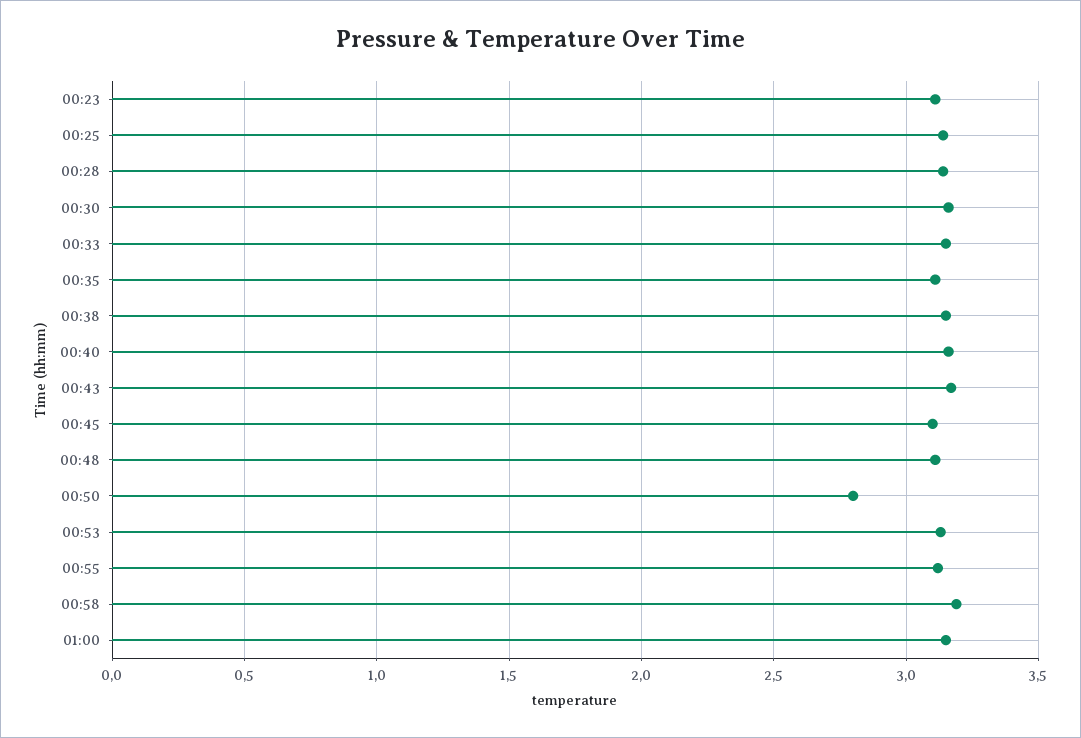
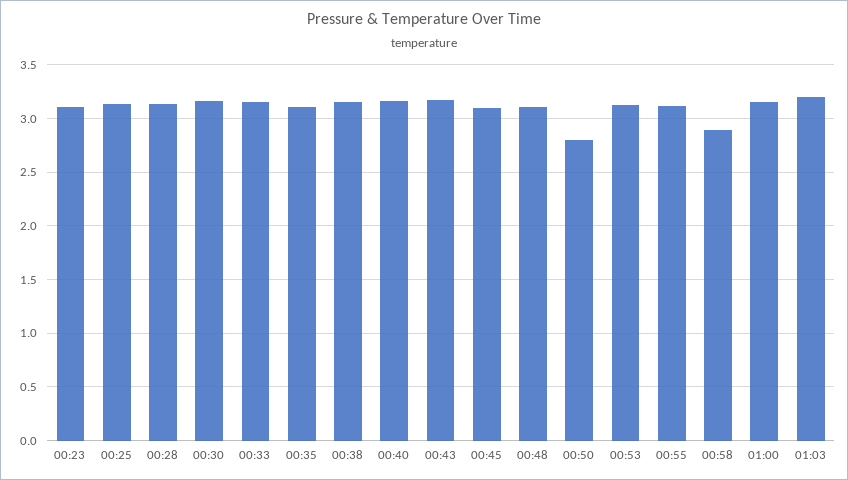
00:58: 3.2 -> 2.9
01:03: none -> 3.2

